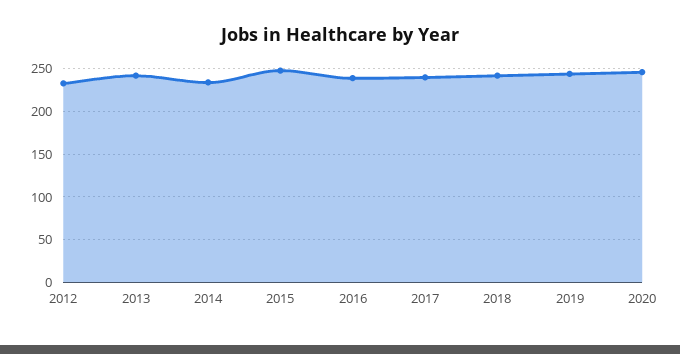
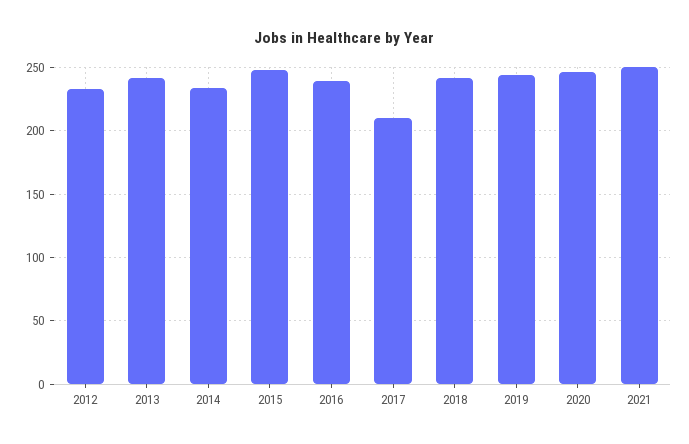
2017: 240 -> 210
2021: none -> 250

